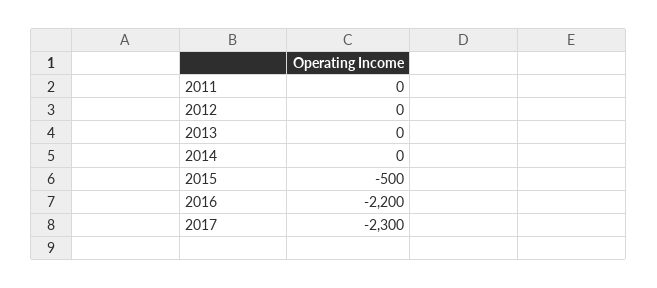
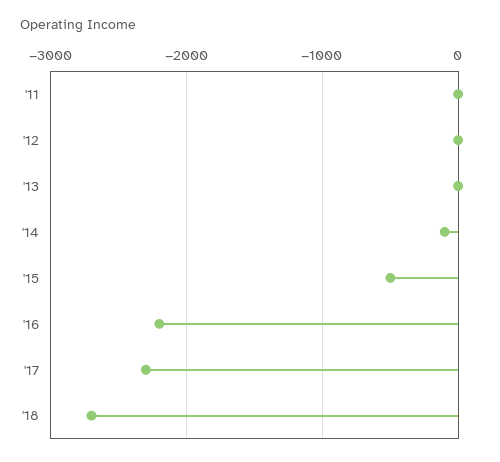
2014: 0 -> -100
'18: none -> -2700

